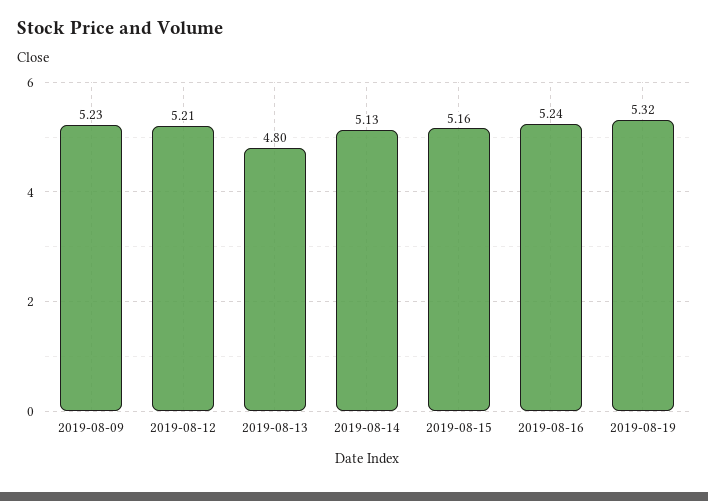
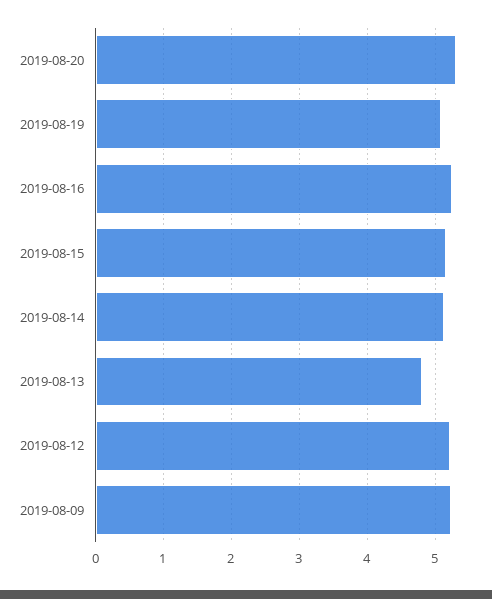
2019-08-19: 5.32 -> 5.1
2019-08-20: none -> 5.3

